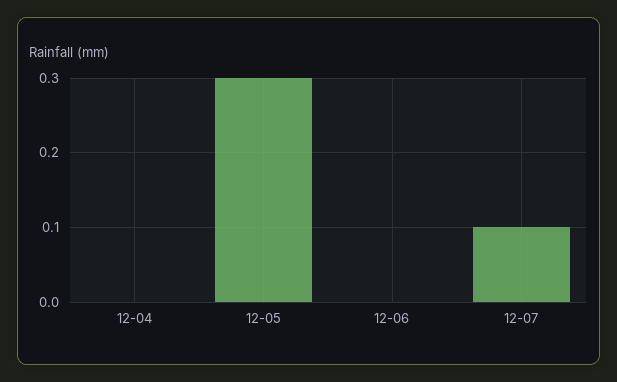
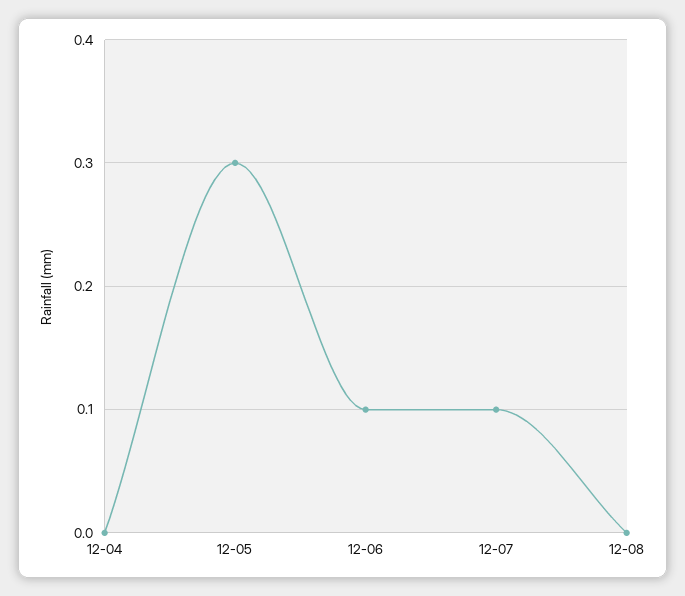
12-06: 0 -> 0.1
12-08: none -> 0

